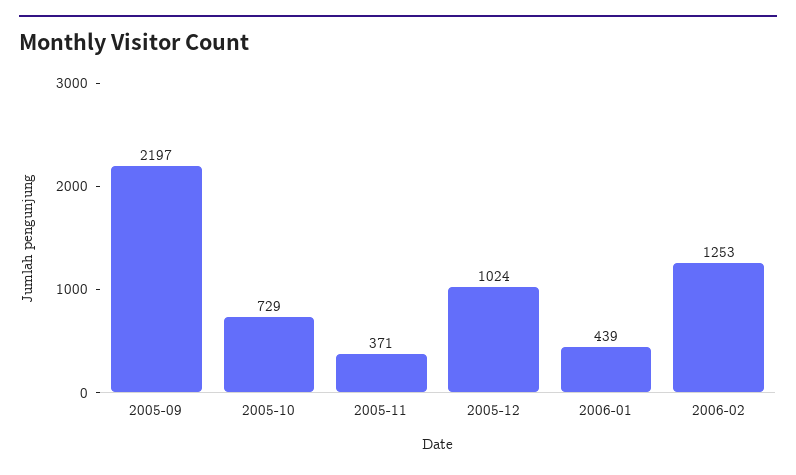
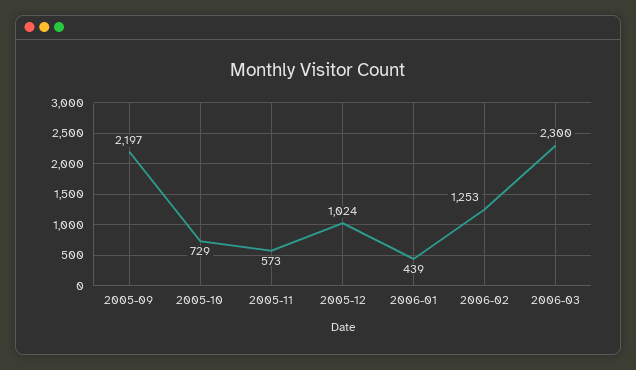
2005-11: 371 -> 573
2006-03: none -> 2300

